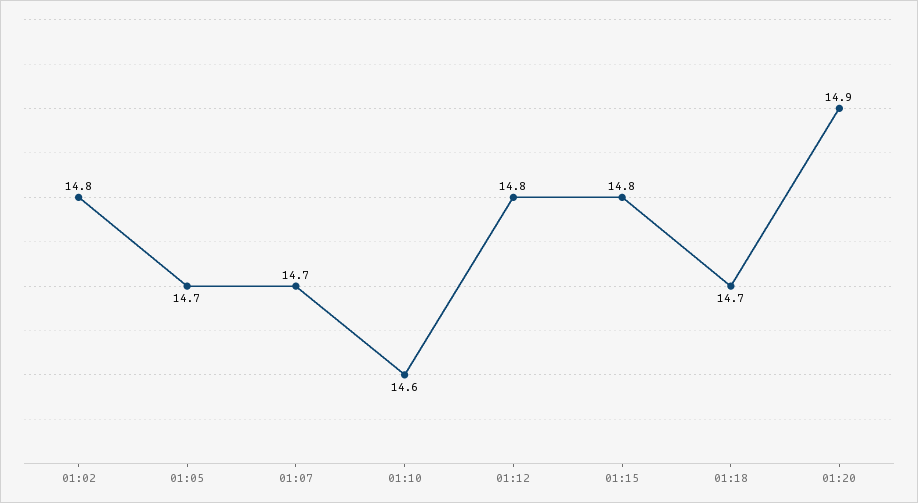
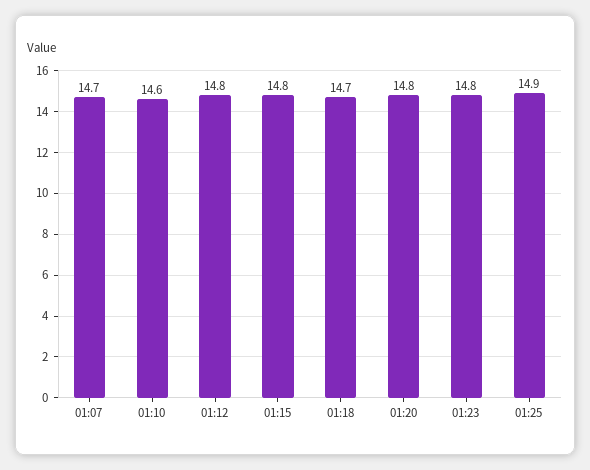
01:02: 14.8 -> none
01:05: 14.7 -> none
01:20: 14.9 -> 14.8
01:23: none -> 14.8
01:25: none -> 14.9

